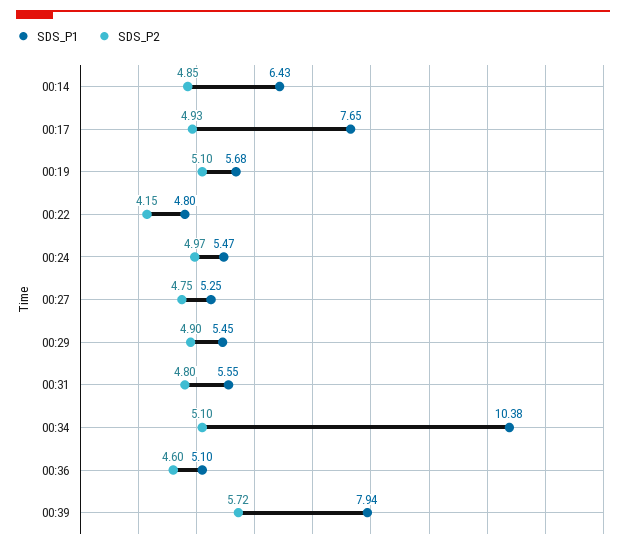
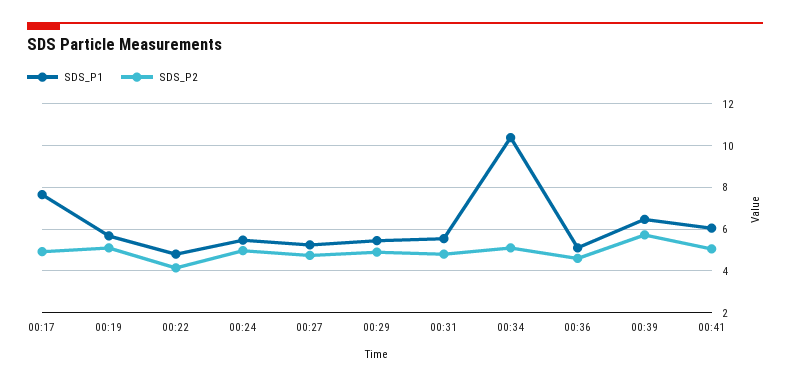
SDS_P1, 00:14: 6.43 -> none
SDS_P2, 00:14: 4.85 -> none
SDS_P1, 00:39: 7.94 -> 6.5
SDS_P1, 00:41: none -> 6
SDS_P2, 00:41: none -> 5

